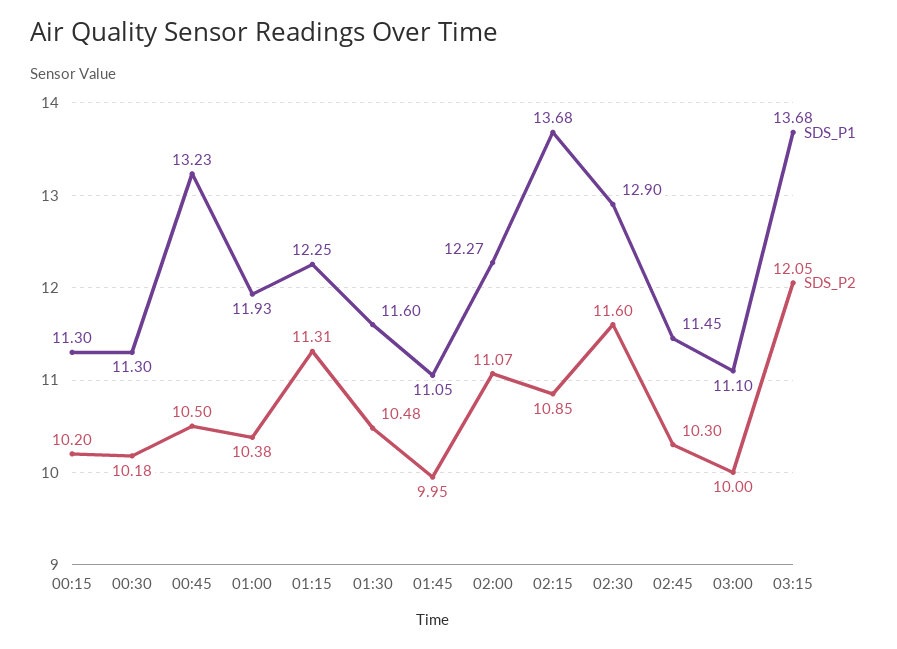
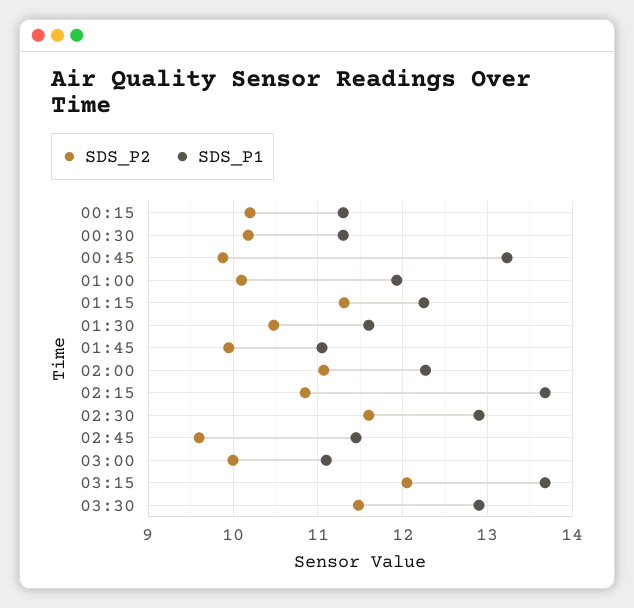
SDS_P2, 00:45: 10.5 -> 9.9
SDS_P2, 01:00: 10.38 -> 10.1
SDS_P2, 02:45: 10.3 -> 9.6
SDS_P2, 03:30: none -> 11.5
SDS_P1, 03:30: none -> 12.9

